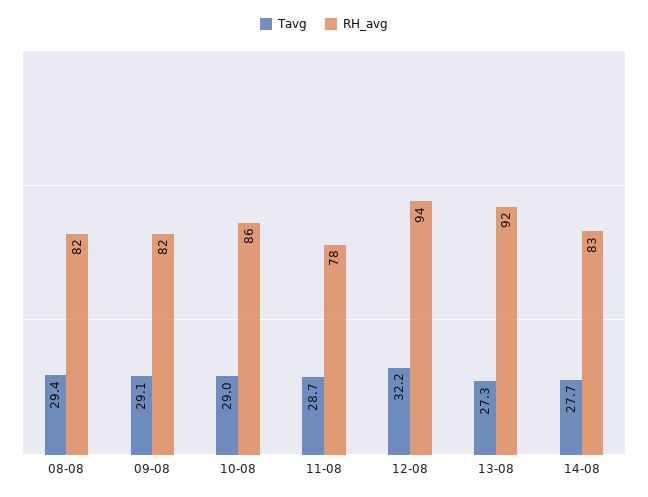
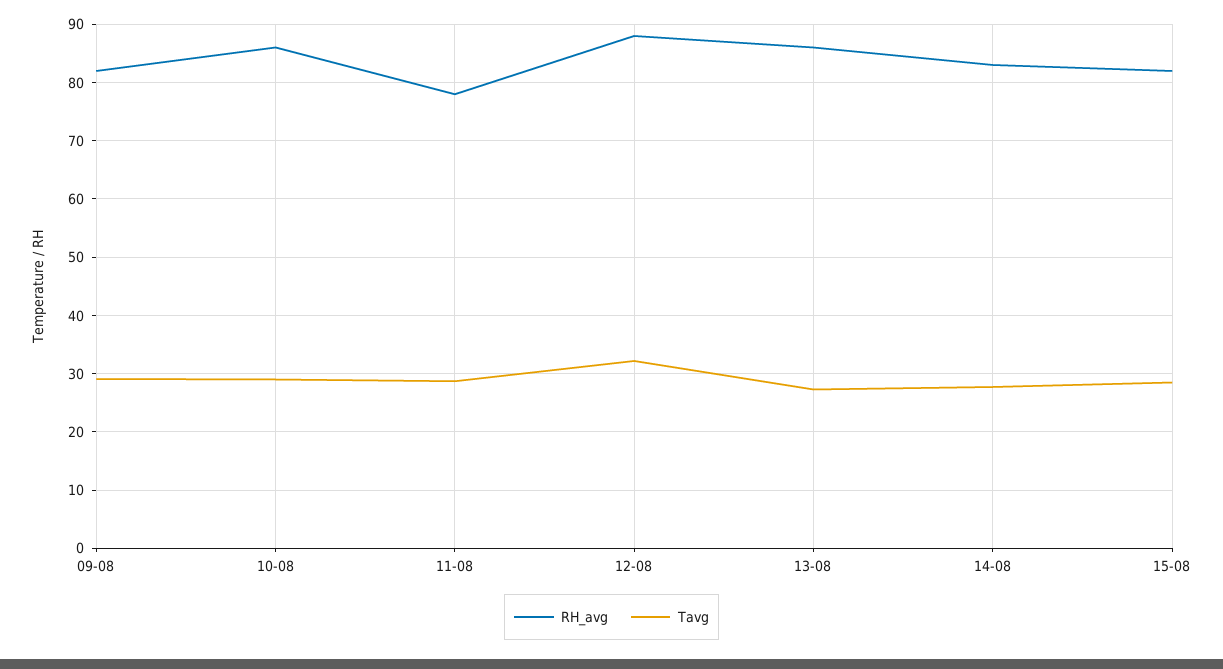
Tavg, 08-08: 29.4 -> none
RH_avg, 08-08: 82 -> none
RH_avg, 12-08: 94 -> 88
RH_avg, 13-08: 92 -> 86
RH_avg, 15-08: none -> 82
Tavg, 15-08: none -> 28

